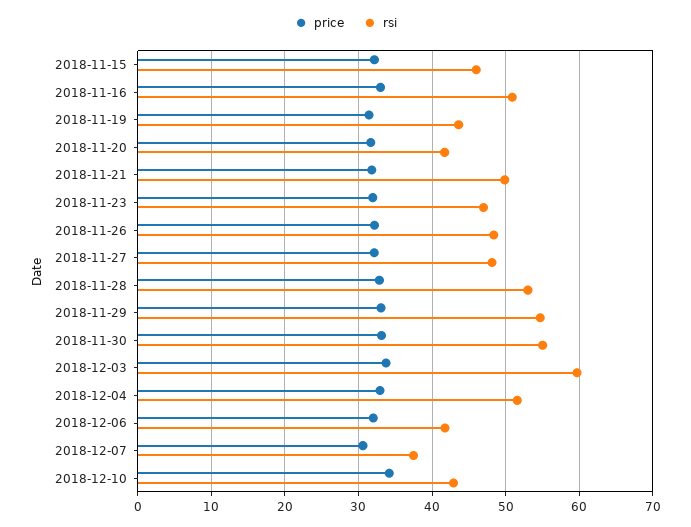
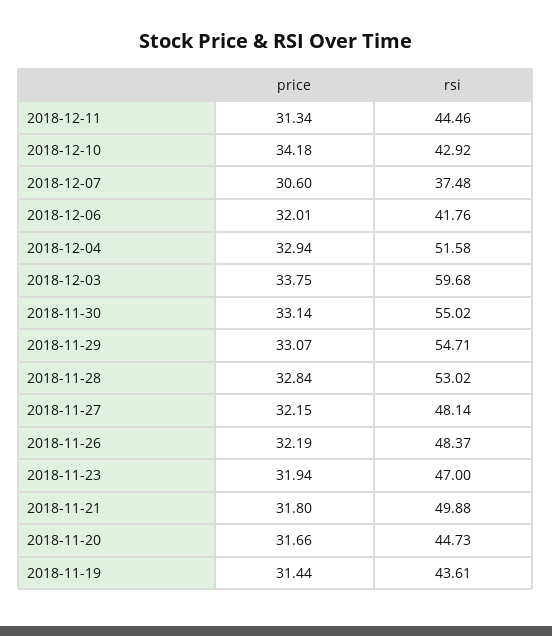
price, 2018-11-15: 32 -> none
rsi, 2018-11-15: 46 -> none
price, 2018-11-16: 33 -> none
rsi, 2018-11-16: 51 -> none
rsi, 2018-11-20: 42 -> 44.73
price, 2018-12-11: none -> 31.34
rsi, 2018-12-11: none -> 44.46

